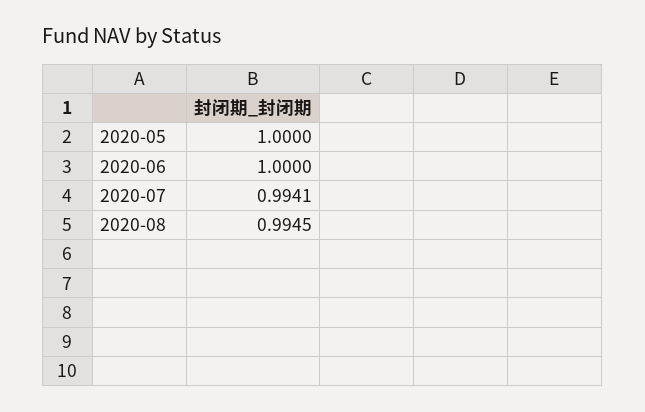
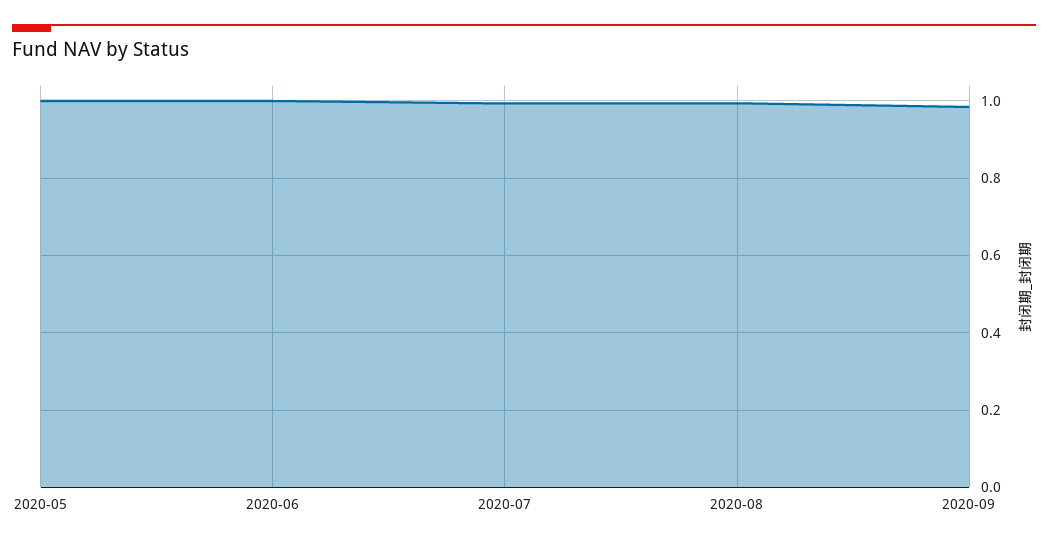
2020-09: none -> 0.98

